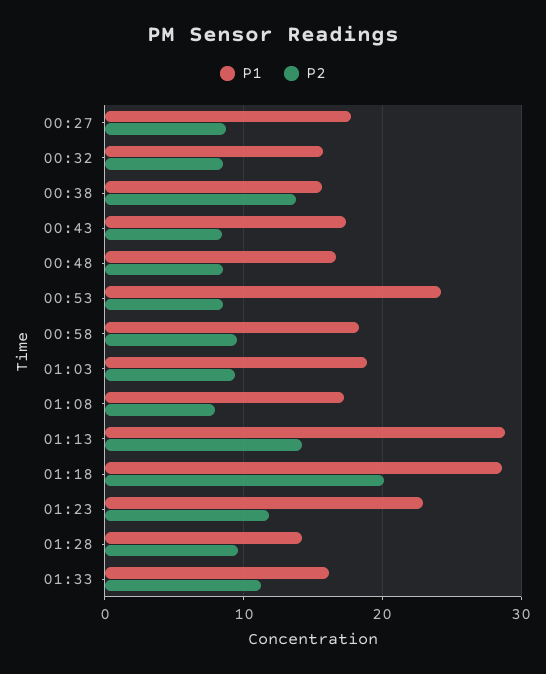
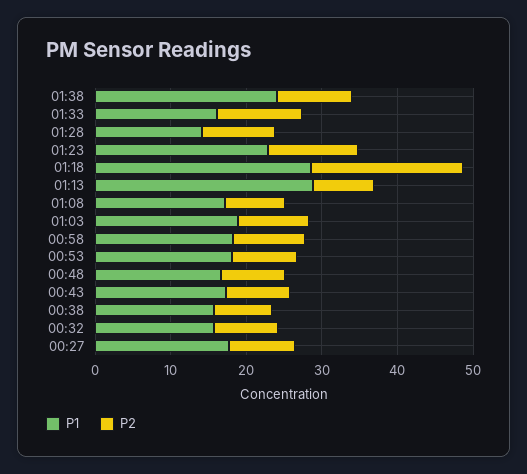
P2, 00:38: 14 -> 8
P1, 00:53: 24 -> 18
P2, 01:13: 14 -> 8
P1, 01:38: none -> 24
P2, 01:38: none -> 10

